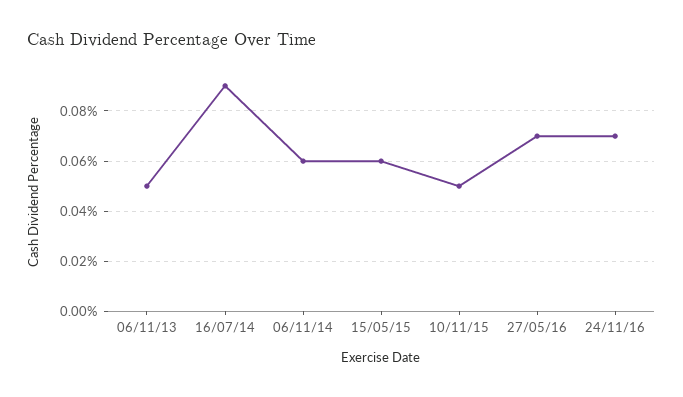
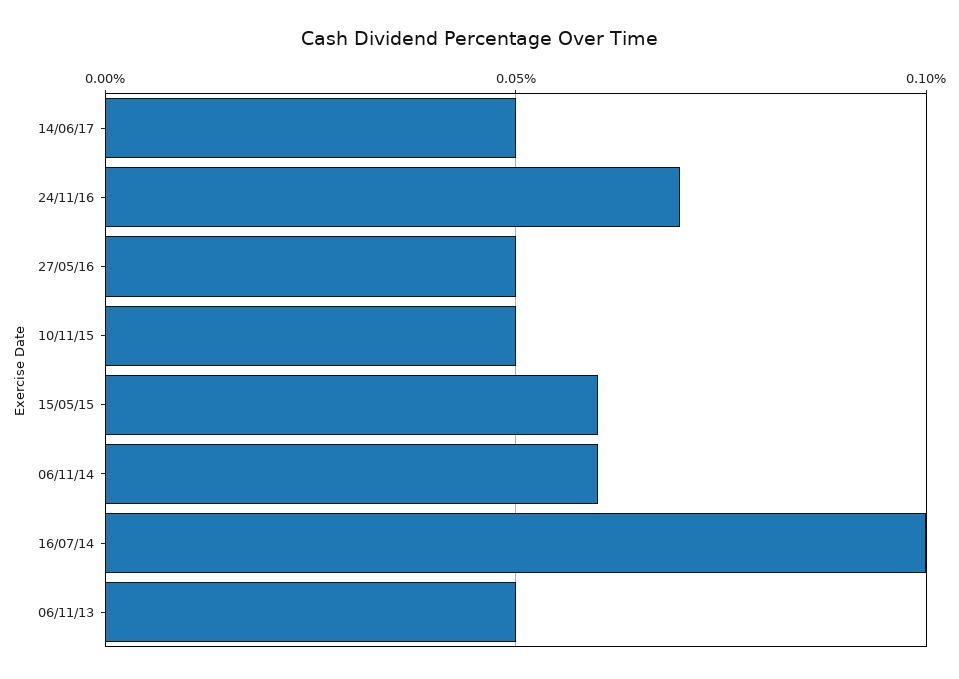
16/07/14: 0.09 -> 0.1
27/05/16: 0.07 -> 0.05
14/06/17: none -> 0.05

